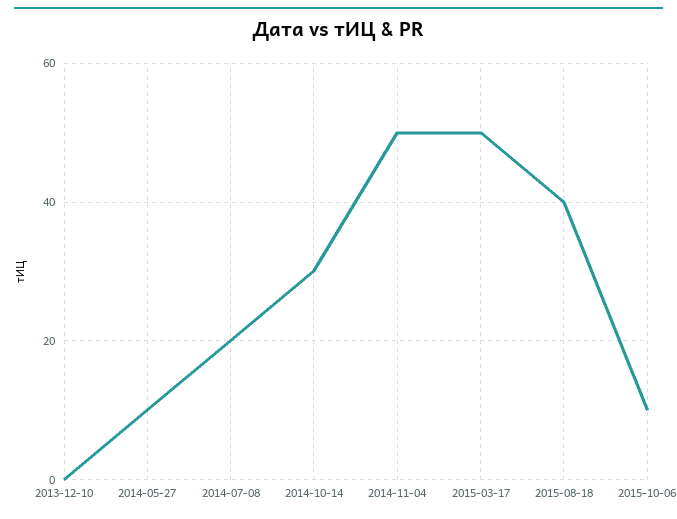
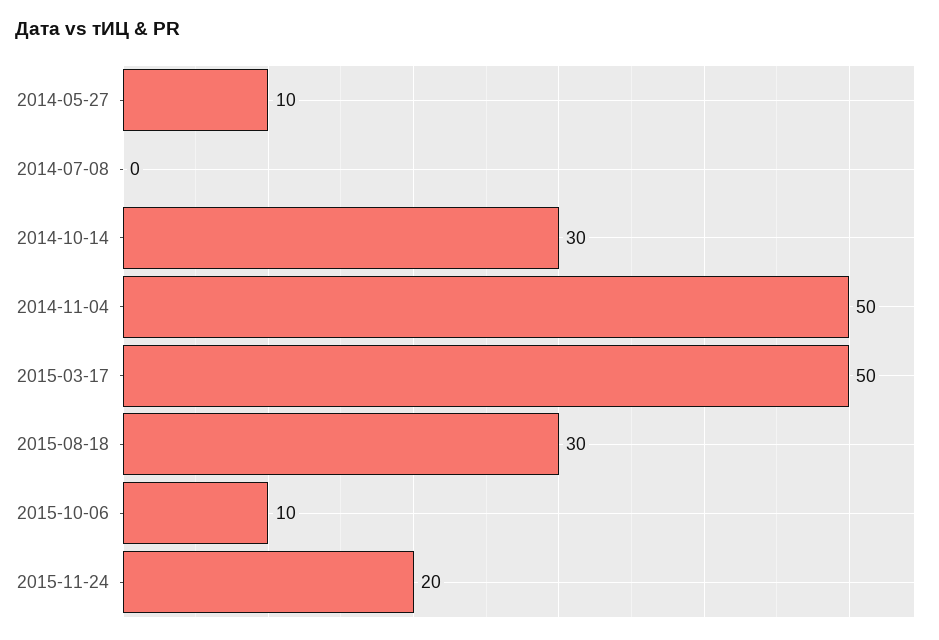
2013-12-10: 0 -> none
2014-07-08: 20 -> 0
2015-08-18: 40 -> 30
2015-11-24: none -> 20

